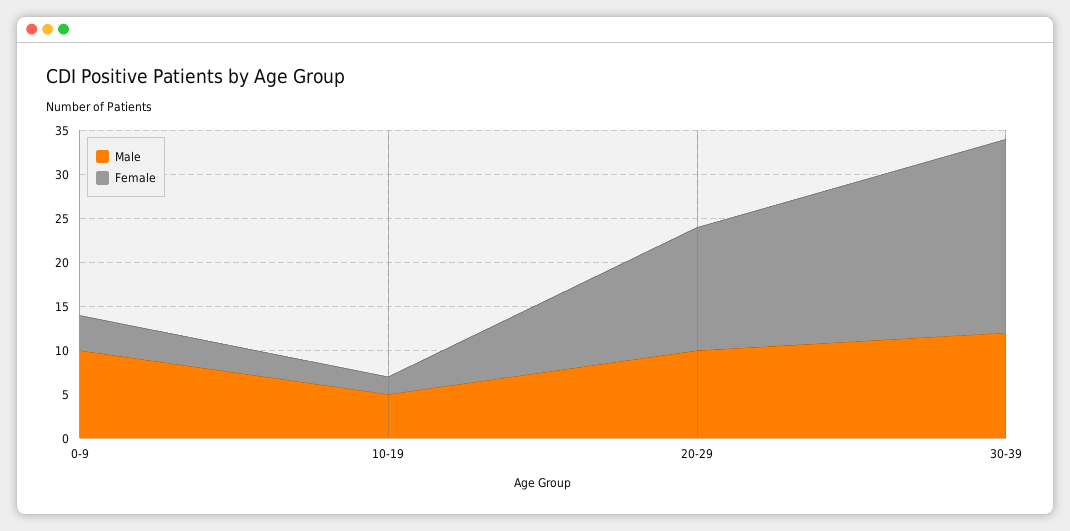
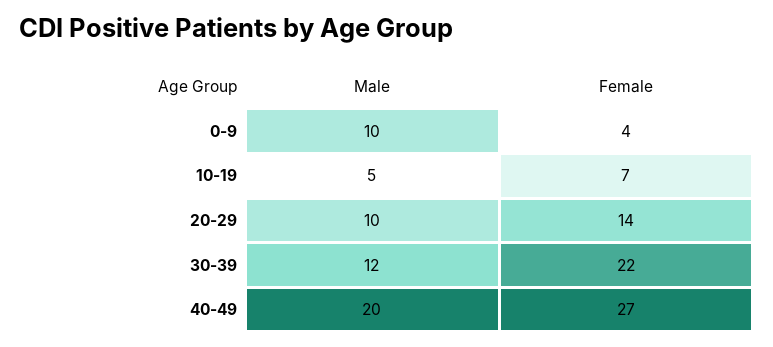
Female, 10-19: 2 -> 7
Male, 40-49: none -> 20
Female, 40-49: none -> 27

